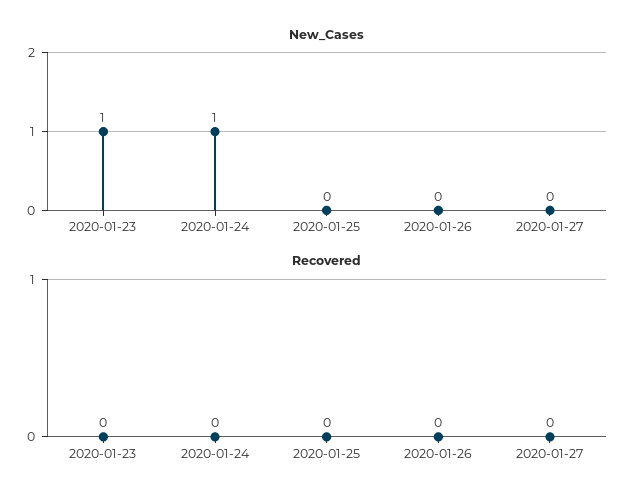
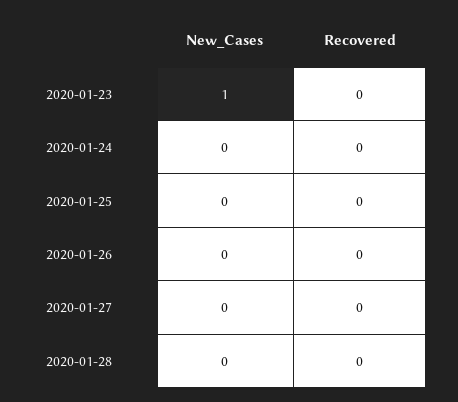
New_Cases, 2020-01-24: 1 -> 0
New_Cases, 2020-01-28: none -> 0
Recovered, 2020-01-28: none -> 0

